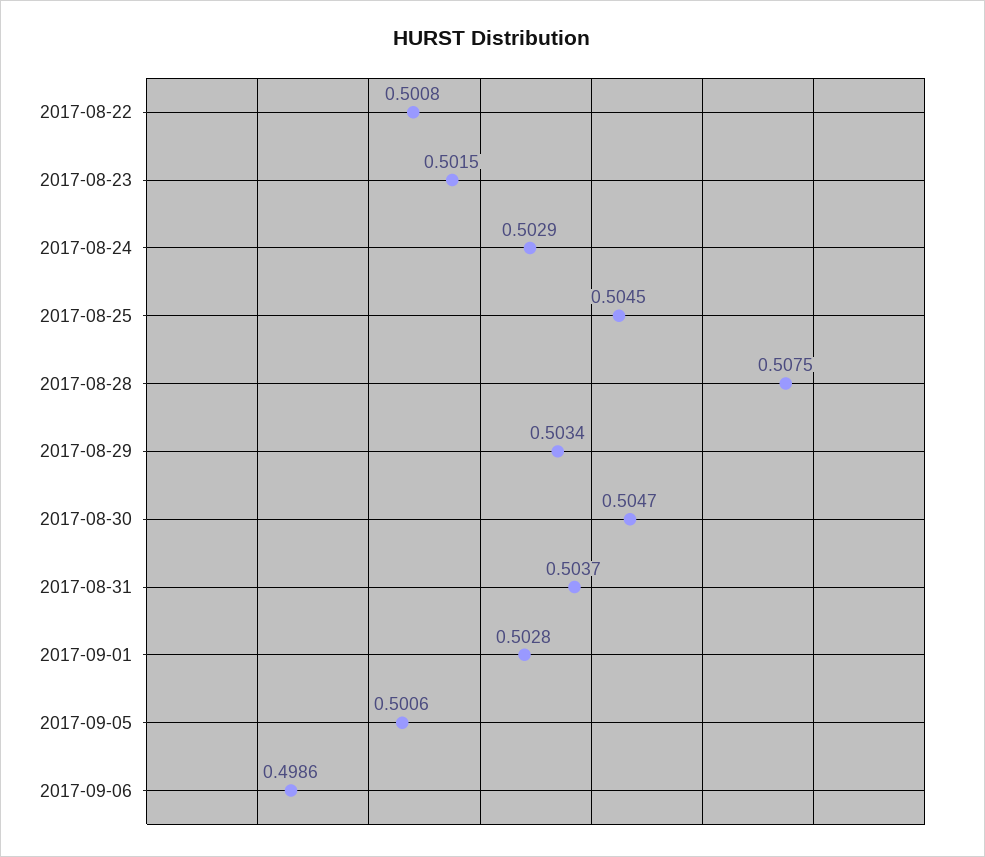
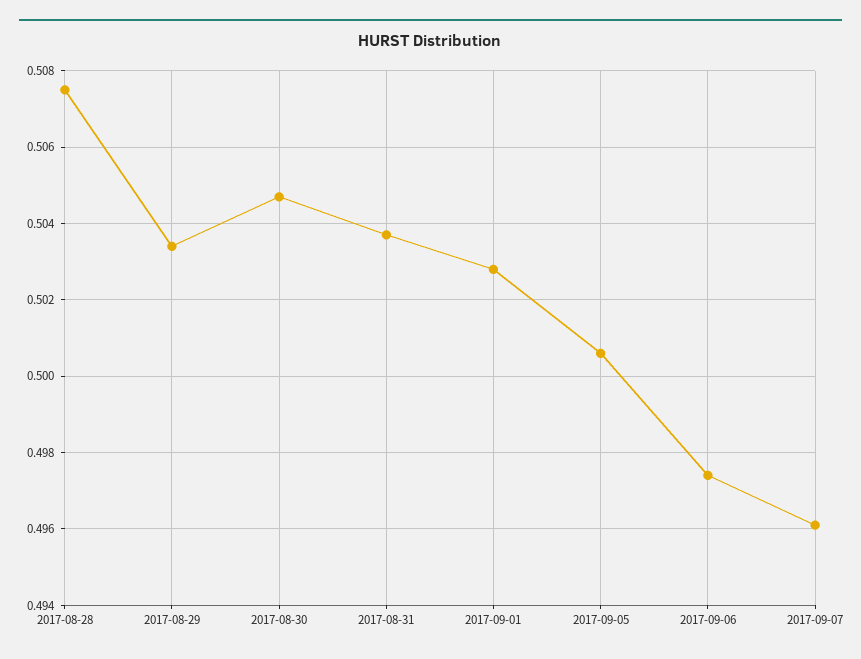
2017-08-22: 0.5008 -> none
2017-08-23: 0.5015 -> none
2017-08-24: 0.5029 -> none
2017-08-25: 0.5045 -> none
2017-09-06: 0.4986 -> 0.4975
2017-09-07: none -> 0.496

